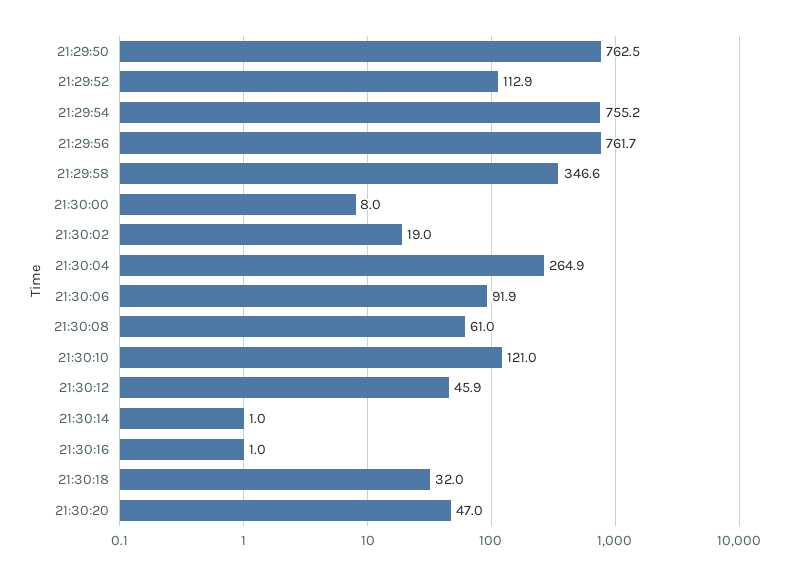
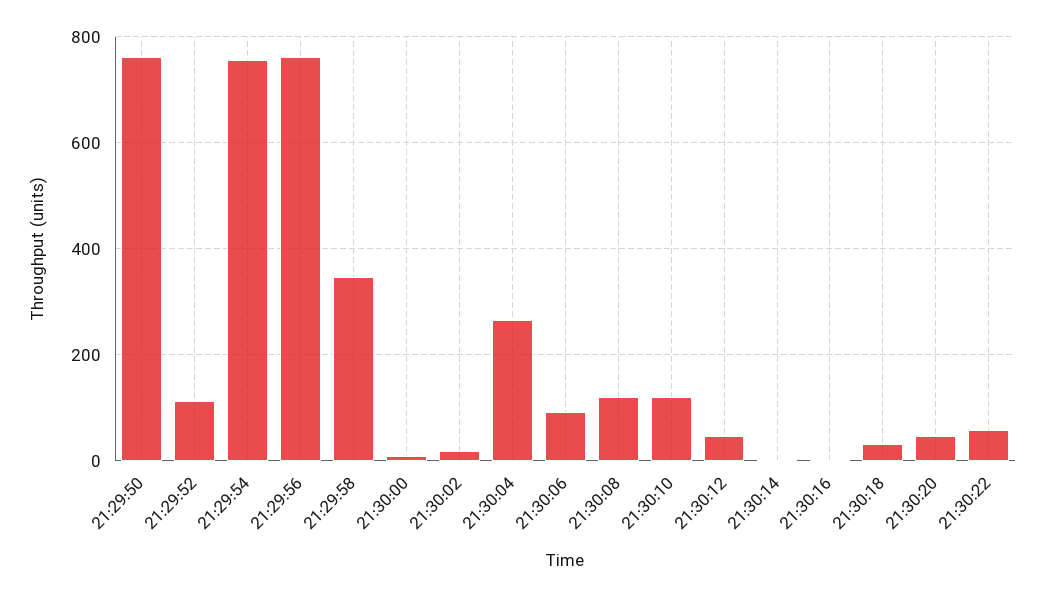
21:30:08: 61 -> 120
21:30:22: none -> 60

